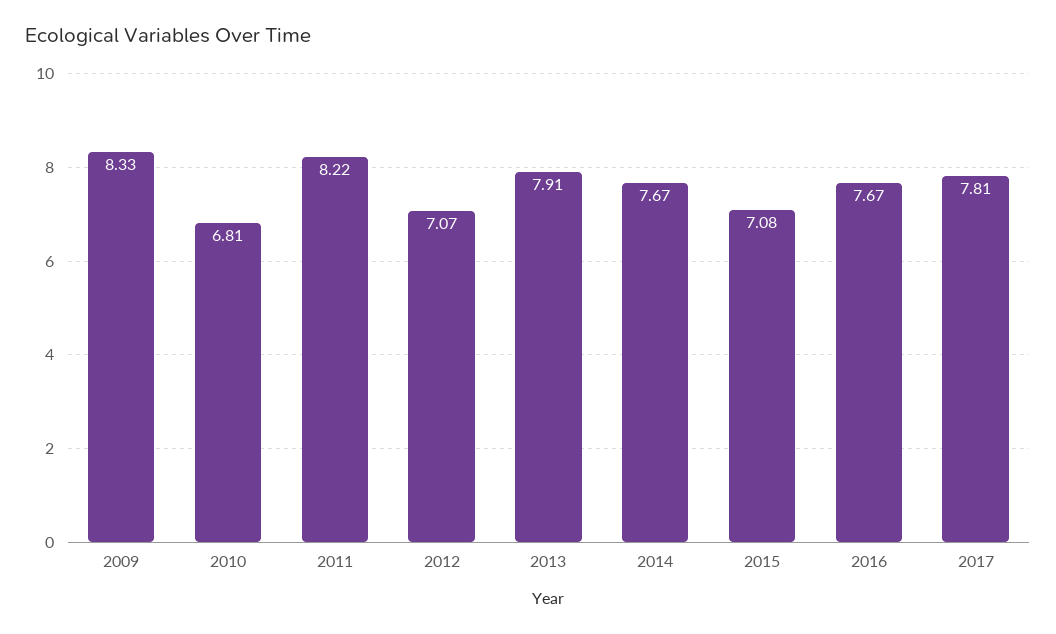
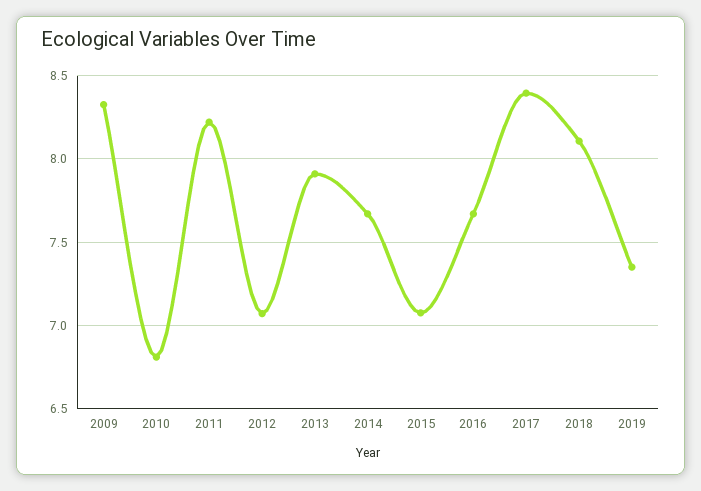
2017: 7.81 -> 8.4
2018: none -> 8.1
2019: none -> 7.35

